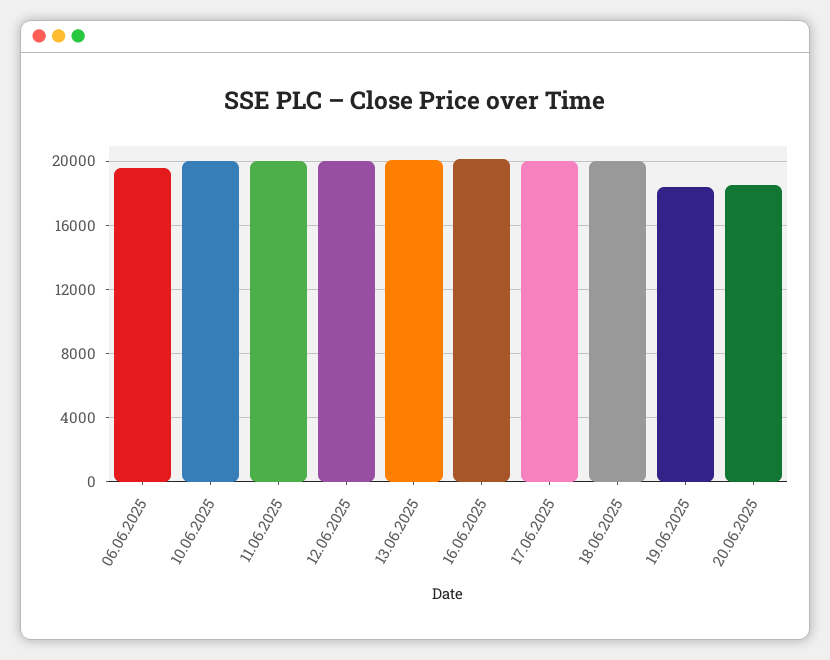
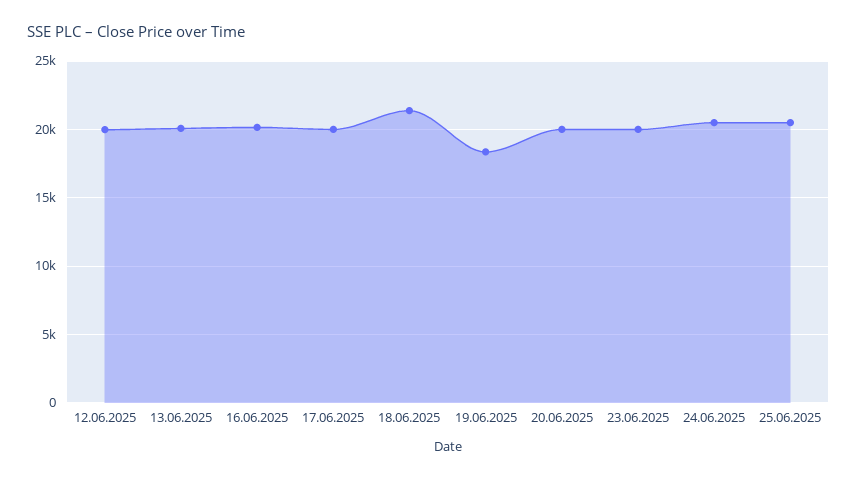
06.06.2025: 19500 -> none
10.06.2025: 20000 -> none
11.06.2025: 20000 -> none
18.06.2025: 20000 -> 21500
20.06.2025: 18500 -> 20000
23.06.2025: none -> 20000
24.06.2025: none -> 20500
25.06.2025: none -> 20500

